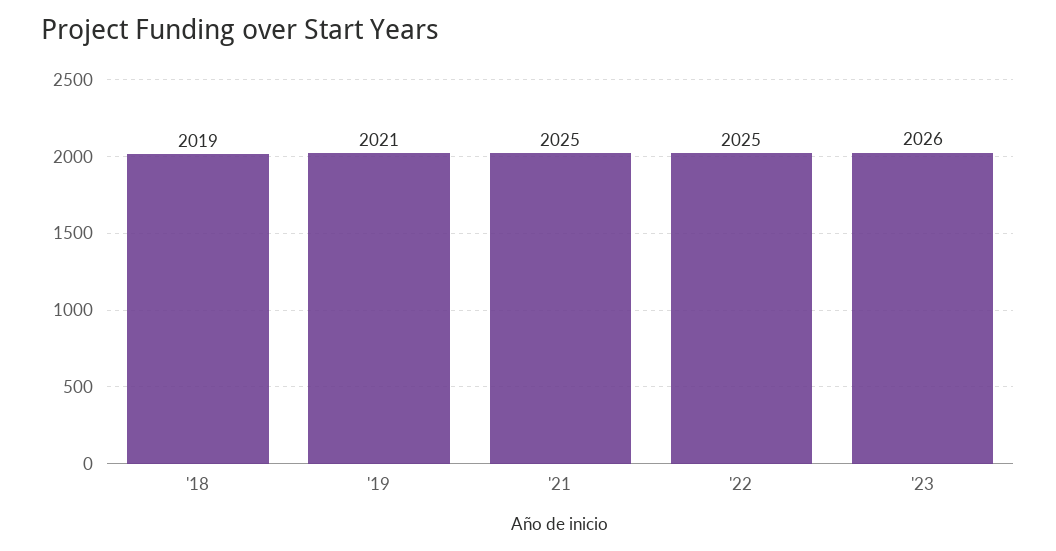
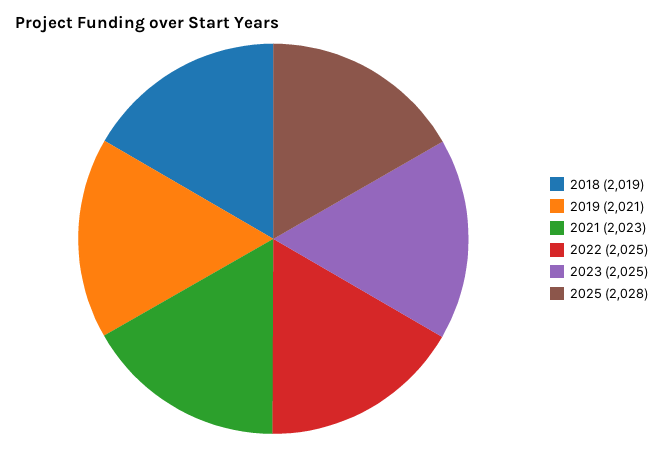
'21: 2025 -> 2023
'23: 2026 -> 2025
2025: none -> 2028

